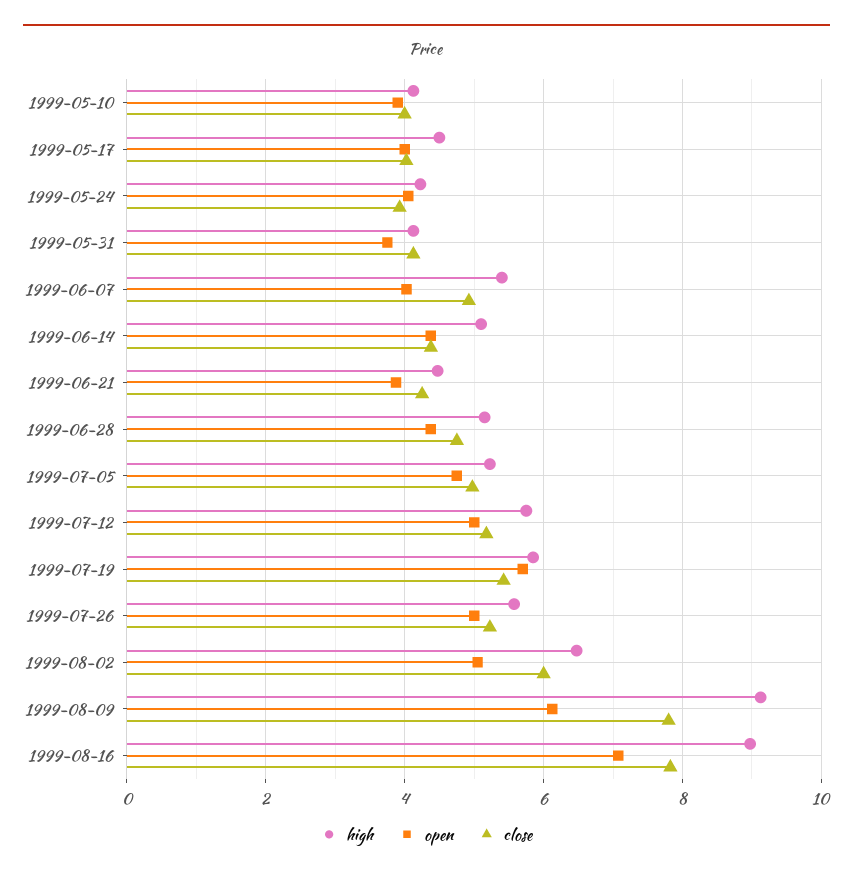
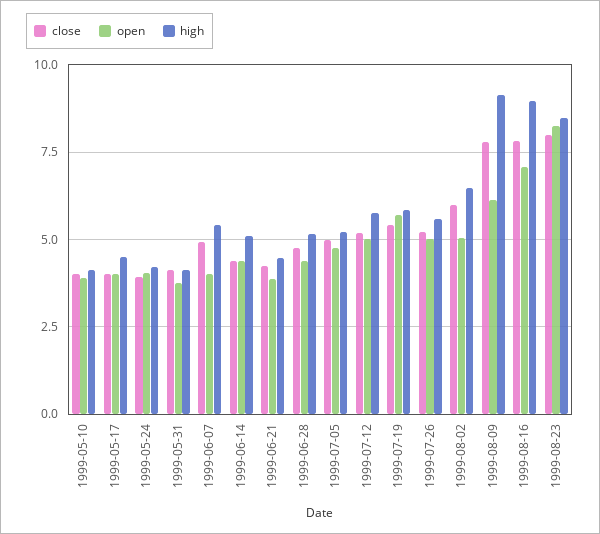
close, 1999-08-23: none -> 8
open, 1999-08-23: none -> 8.25
high, 1999-08-23: none -> 8.5

